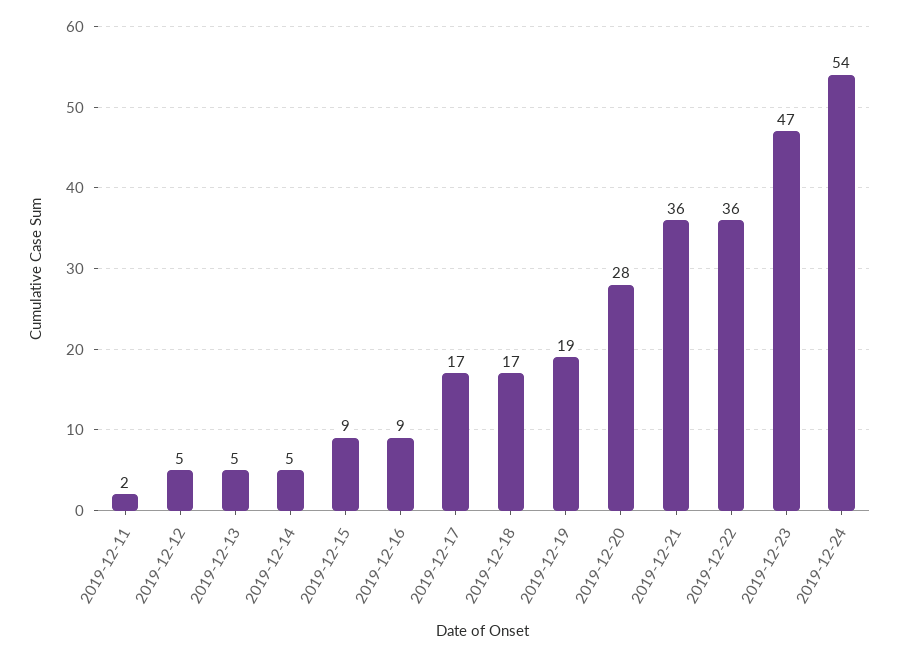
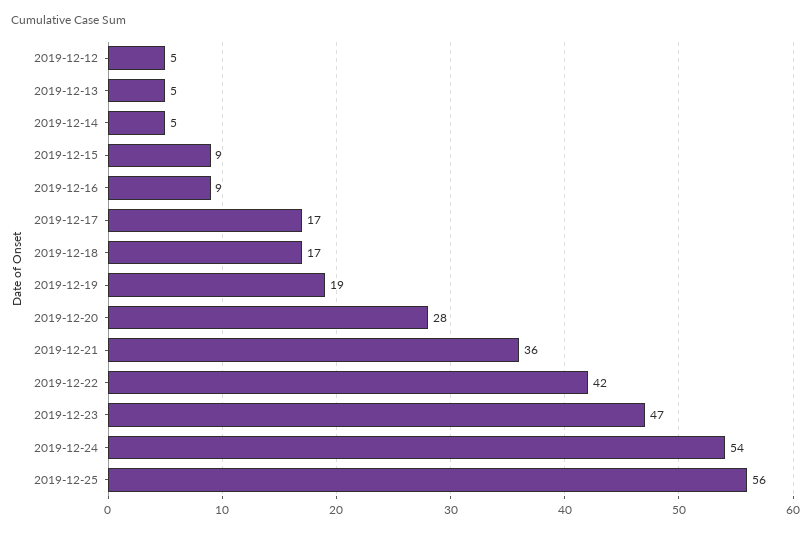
2019-12-11: 2 -> none
2019-12-22: 36 -> 42
2019-12-25: none -> 56

